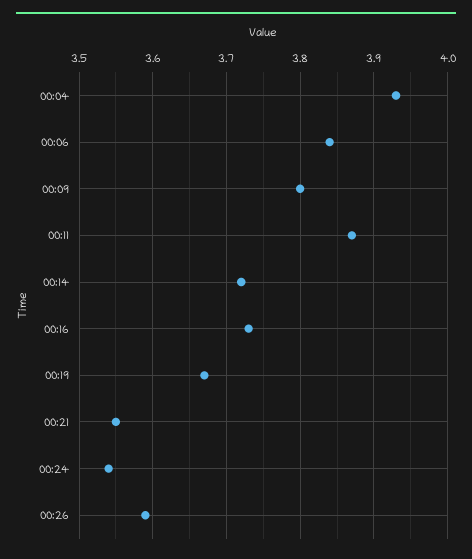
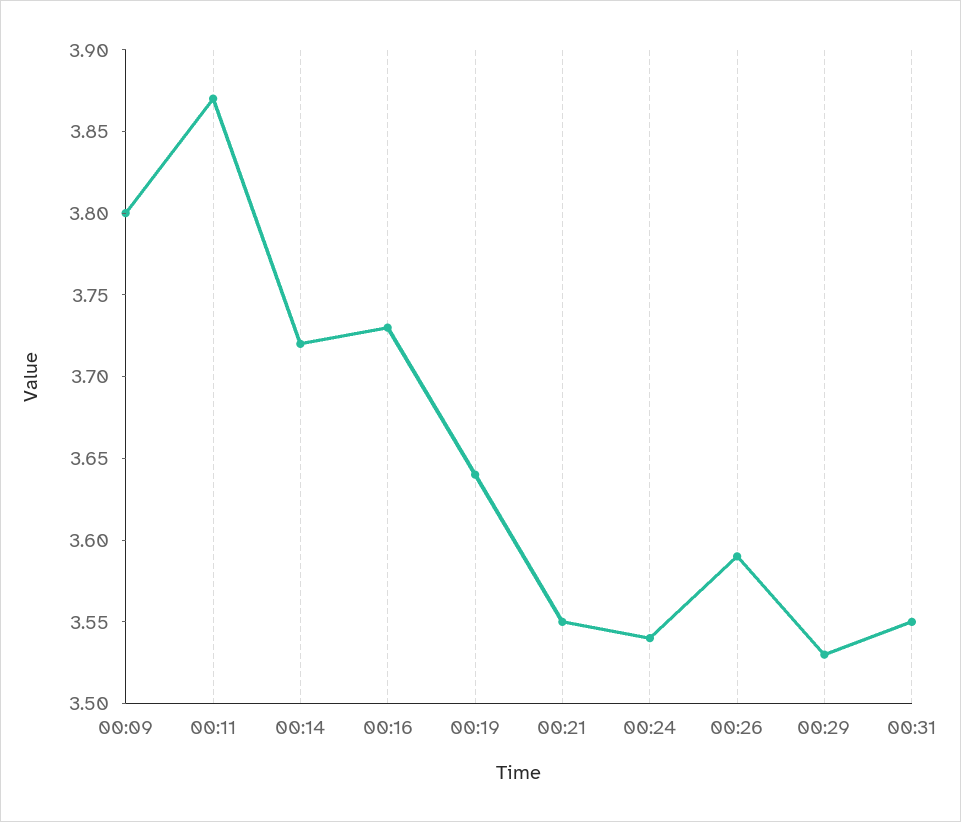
00:04: 3.93 -> none
00:06: 3.84 -> none
00:19: 3.67 -> 3.64
00:29: none -> 3.53
00:31: none -> 3.55

